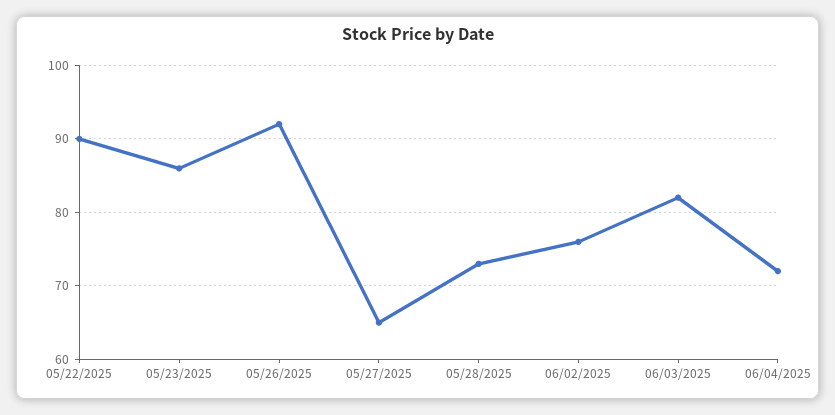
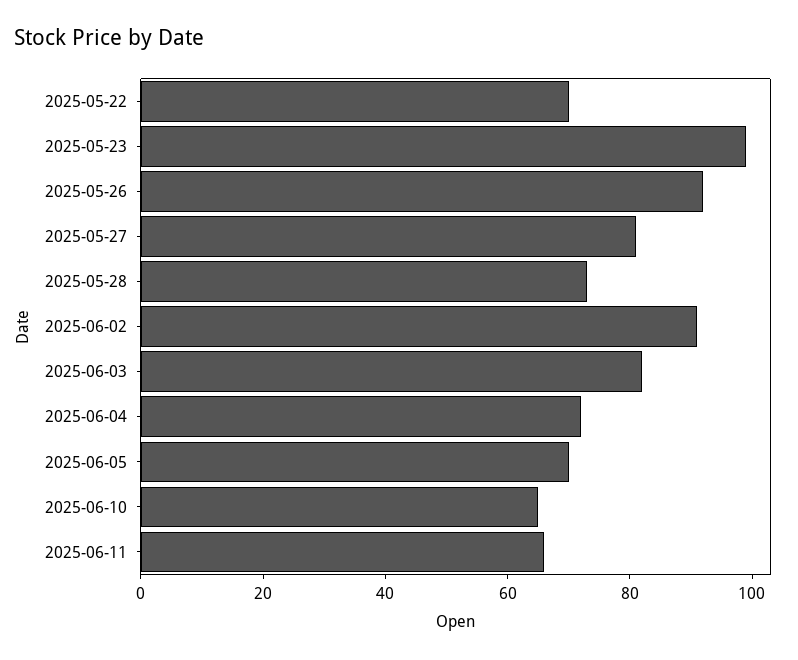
05/22/2025: 90 -> 70
05/23/2025: 86 -> 100
05/27/2025: 65 -> 80
06/02/2025: 76 -> 90
2025-06-05: none -> 70
2025-06-10: none -> 65
2025-06-11: none -> 65

